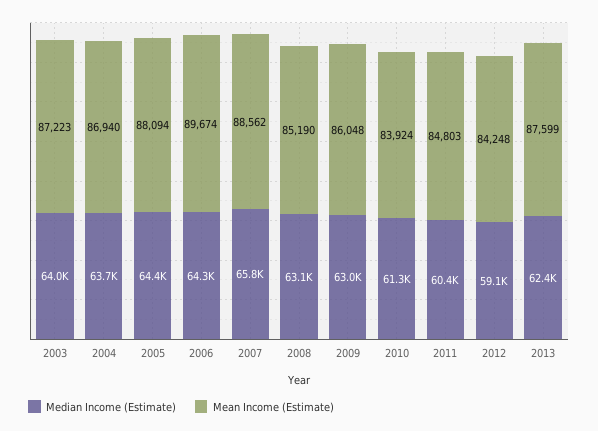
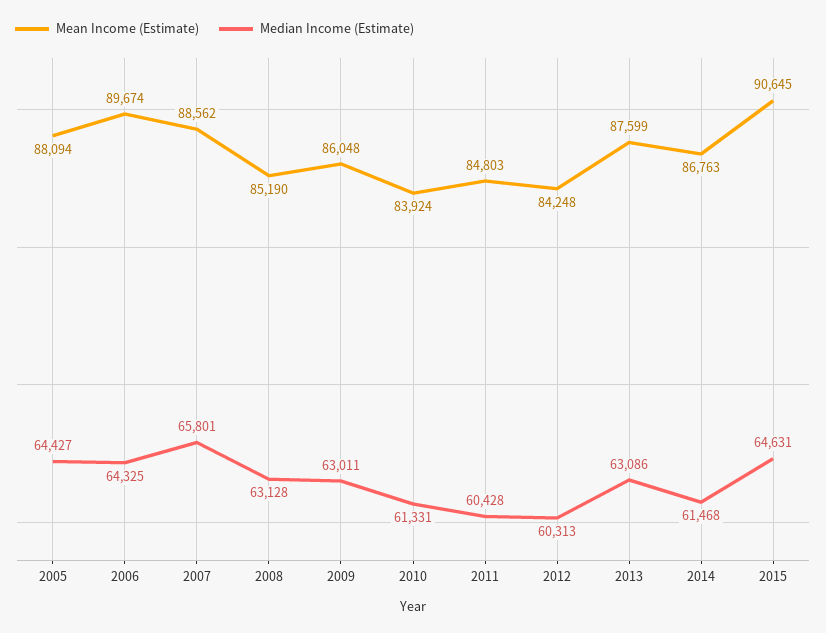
Median Income (Estimate), 2003: 64000 -> none
Mean Income (Estimate), 2003: 87223 -> none
Median Income (Estimate), 2004: 63700 -> none
Mean Income (Estimate), 2004: 86940 -> none
Median Income (Estimate), 2012: 59100 -> 60313
Median Income (Estimate), 2013: 62400 -> 63086
Mean Income (Estimate), 2014: none -> 86763
Median Income (Estimate), 2014: none -> 61468
Mean Income (Estimate), 2015: none -> 90645
Median Income (Estimate), 2015: none -> 64631

